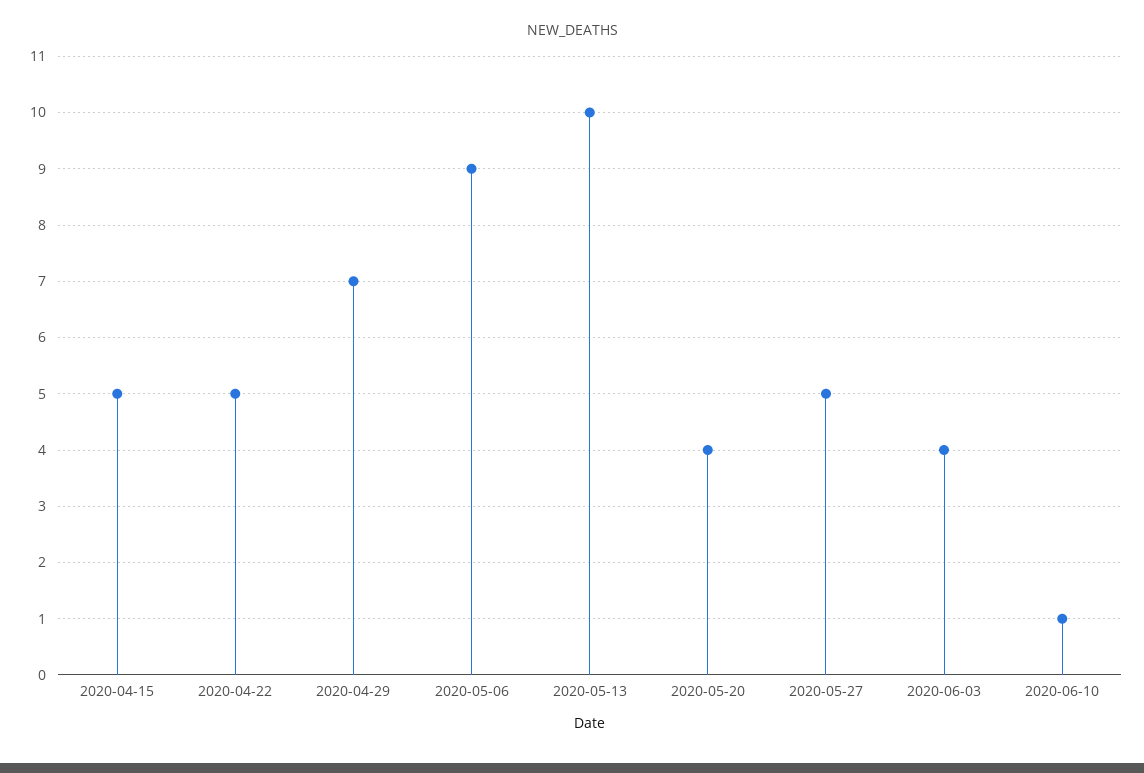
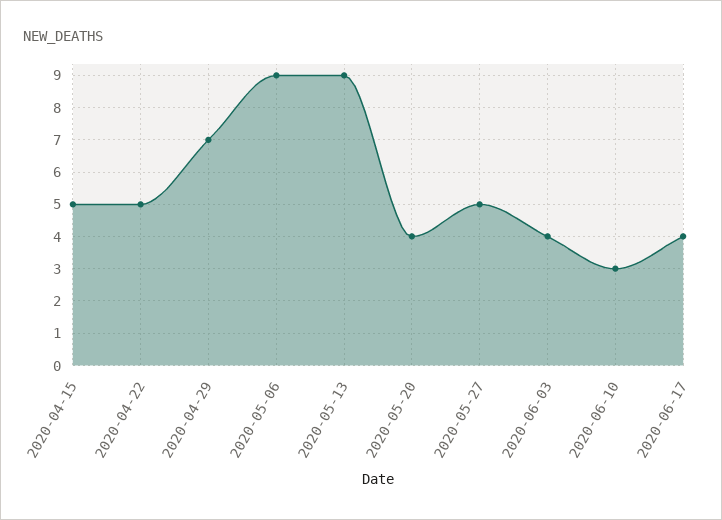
2020-05-13: 10 -> 9
2020-06-10: 1 -> 3
2020-06-17: none -> 4

